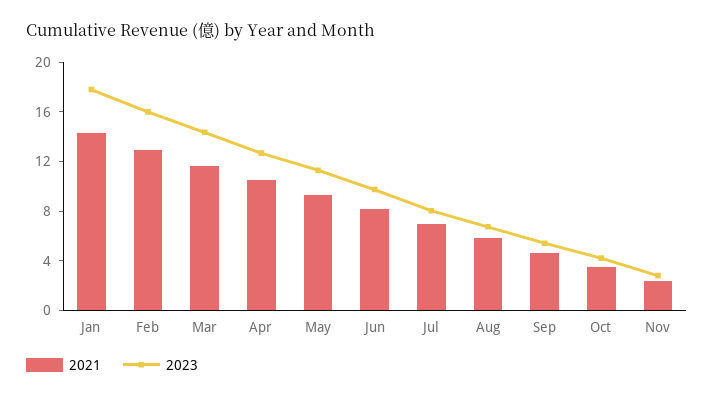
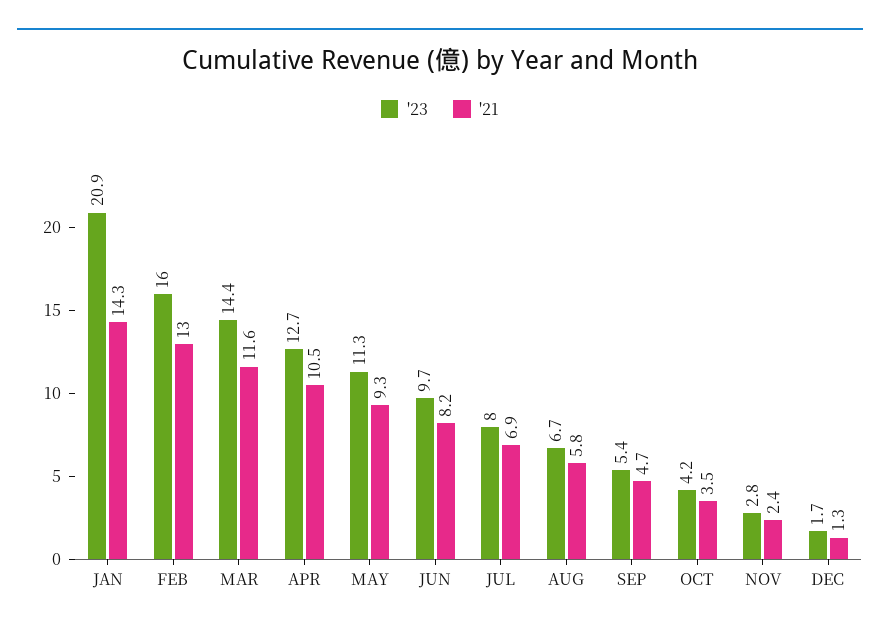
2023, Jan: 18 -> 20.9
2023, DEC: none -> 1.7
2021, DEC: none -> 1.3

